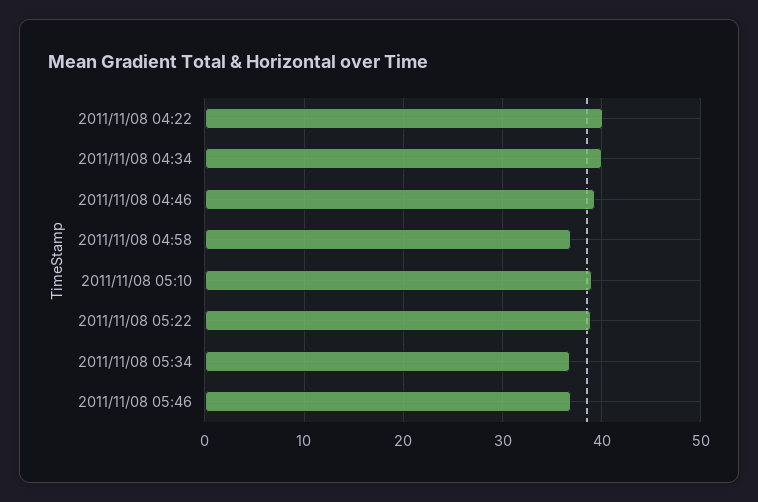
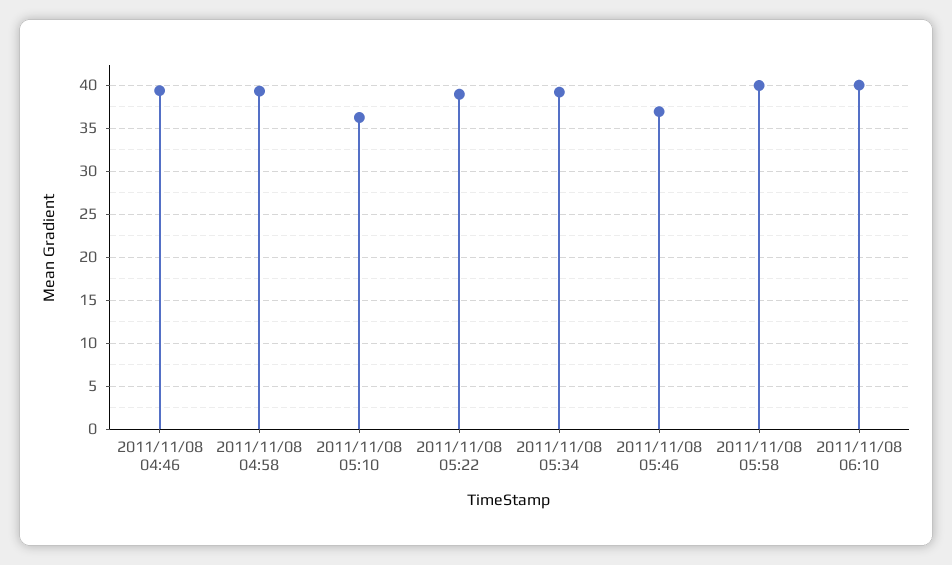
2011/11/08 04:22: 40 -> none
2011/11/08 04:34: 40 -> none
2011/11/08 04:58: 37 -> 39
2011/11/08 05:10: 39 -> 36
2011/11/08 05:34: 37 -> 39
2011/11/08 05:58: none -> 40
2011/11/08 06:10: none -> 40

